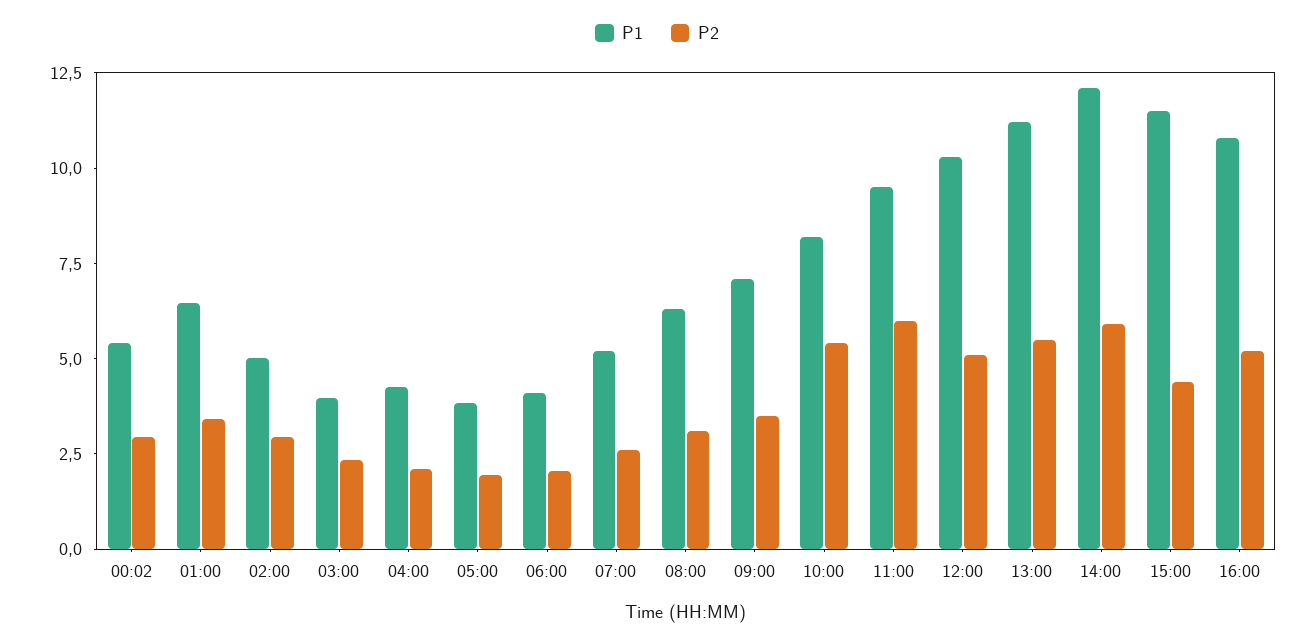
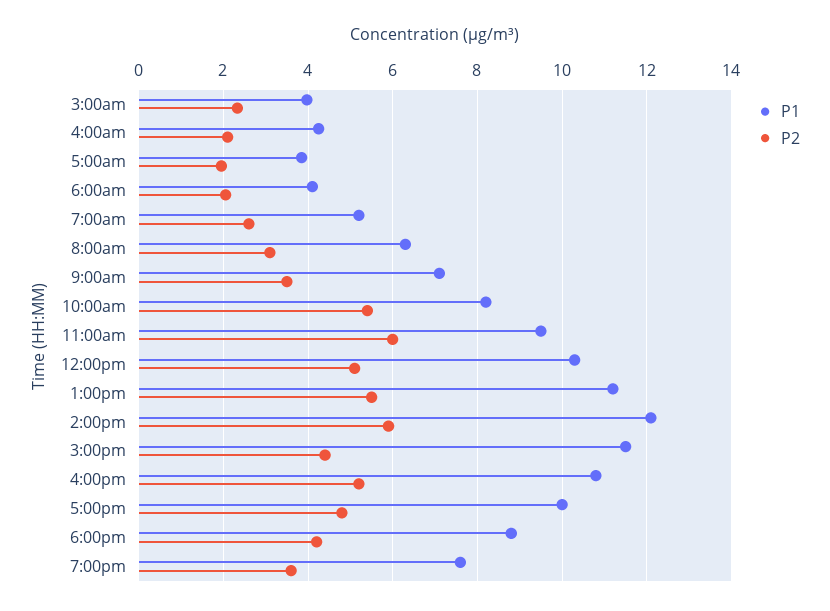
P1, 00:02: 5.5 -> none
P2, 00:02: 3 -> none
P1, 01:00: 6.5 -> none
P2, 01:00: 3.5 -> none
P1, 02:00: 5 -> none
P2, 02:00: 3 -> none
P1, 5:00pm: none -> 10
P2, 5:00pm: none -> 4.8
P1, 6:00pm: none -> 8.8
P2, 6:00pm: none -> 4.2
P1, 7:00pm: none -> 7.6
P2, 7:00pm: none -> 3.6

